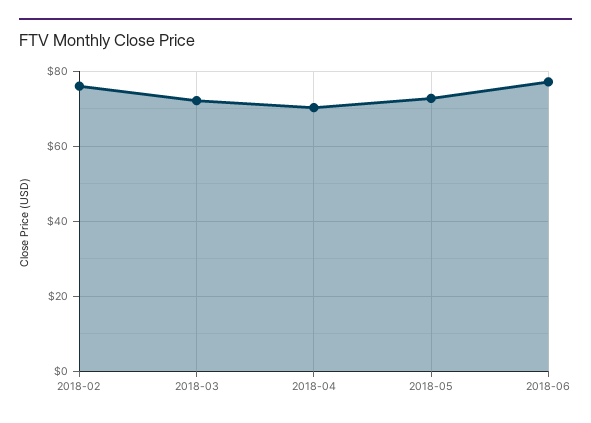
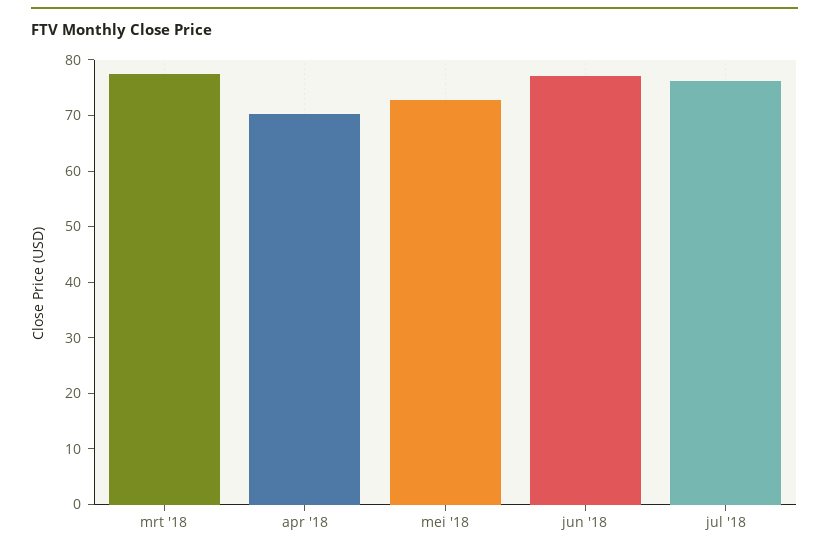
2018-02: 76 -> none
2018-03: 72 -> 78
jul '18: none -> 76

